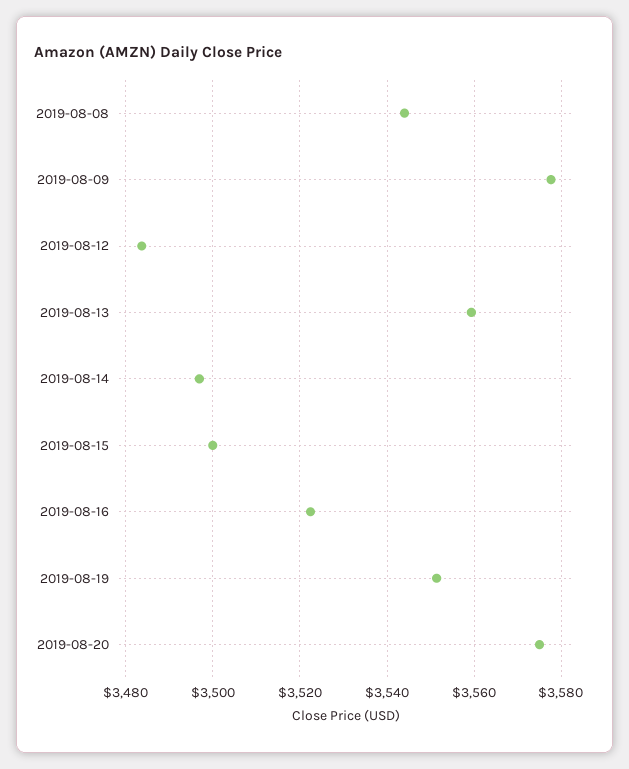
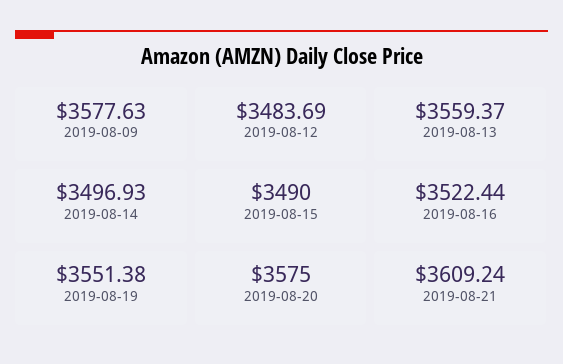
2019-08-08: 3544 -> none
2019-08-15: 3500 -> 3490
2019-08-21: none -> 3609.24

